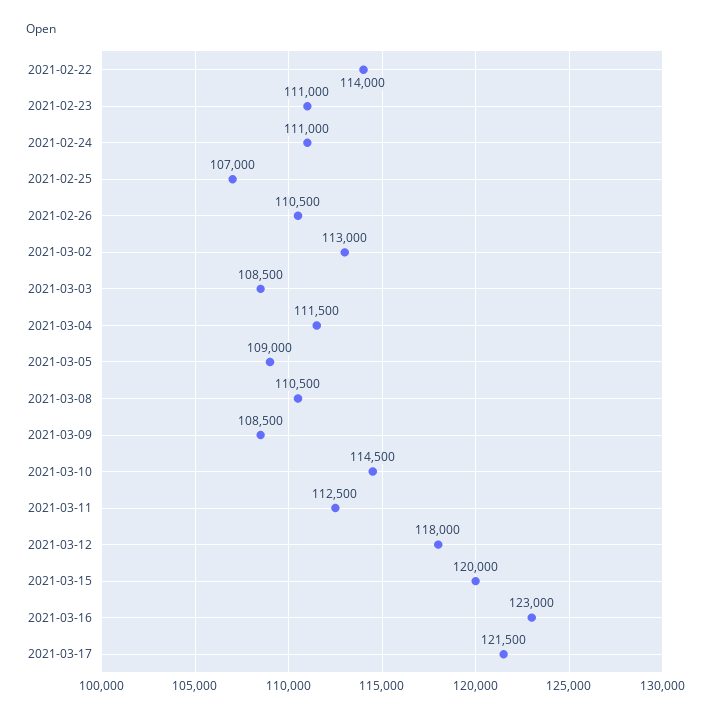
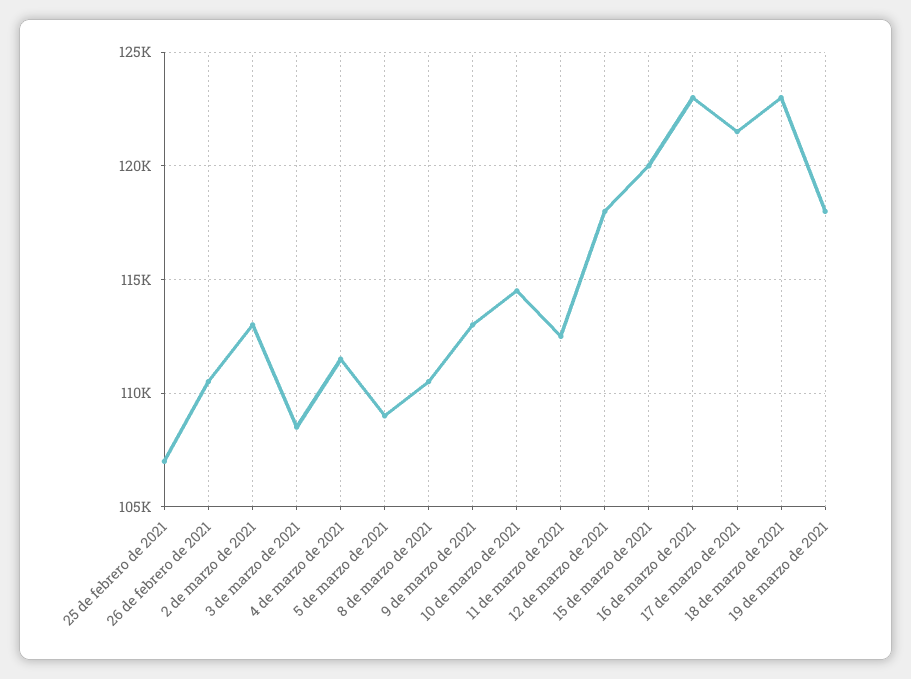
2021-02-22: 114000 -> none
2021-02-23: 111000 -> none
2021-02-24: 111000 -> none
2021-03-09: 108500 -> 113000
18 de marzo de 2021: none -> 123000
19 de marzo de 2021: none -> 118000

